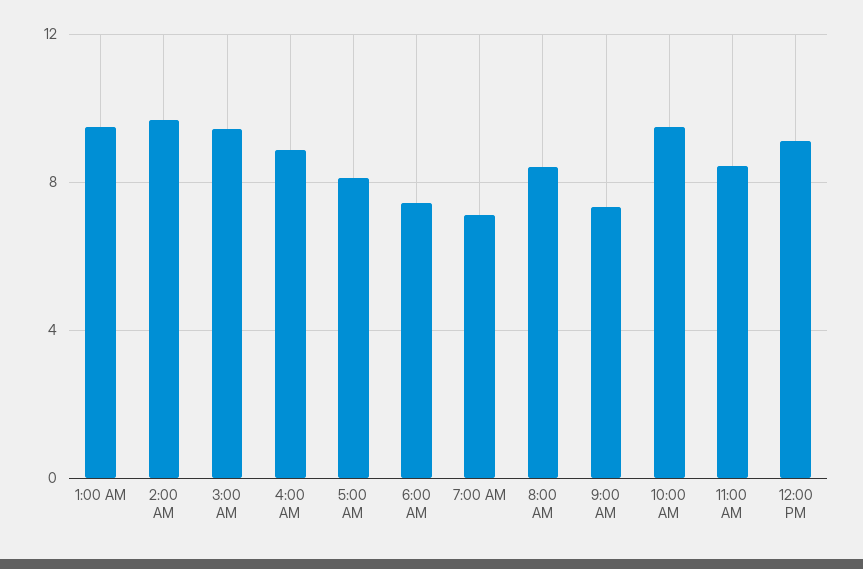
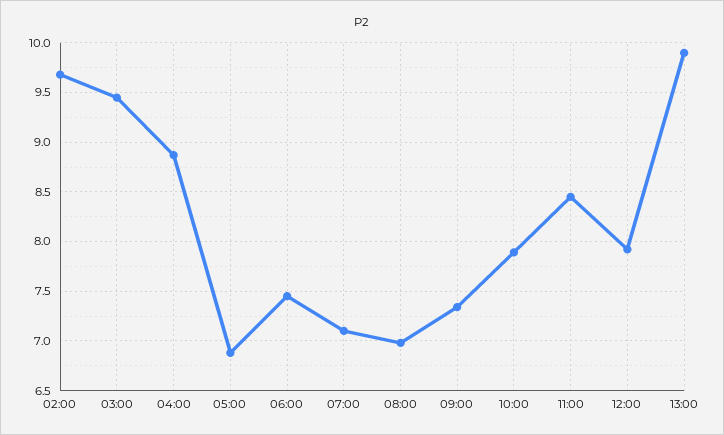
1:00 AM: 9.5 -> none
5:00 AM: 8 -> 6.9
8:00 AM: 8.5 -> 7
10:00 AM: 9.5 -> 7.9
12:00 PM: 9 -> 7.9
13:00: none -> 9.9

